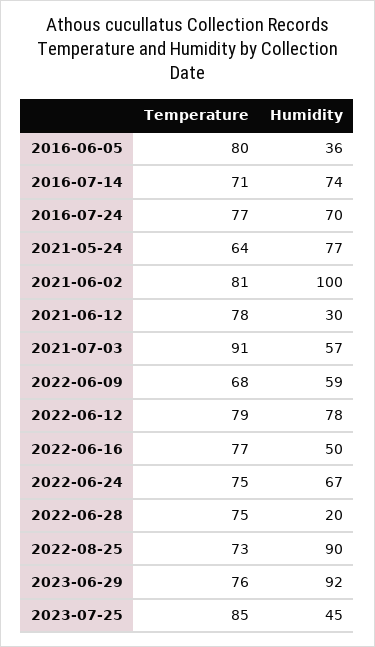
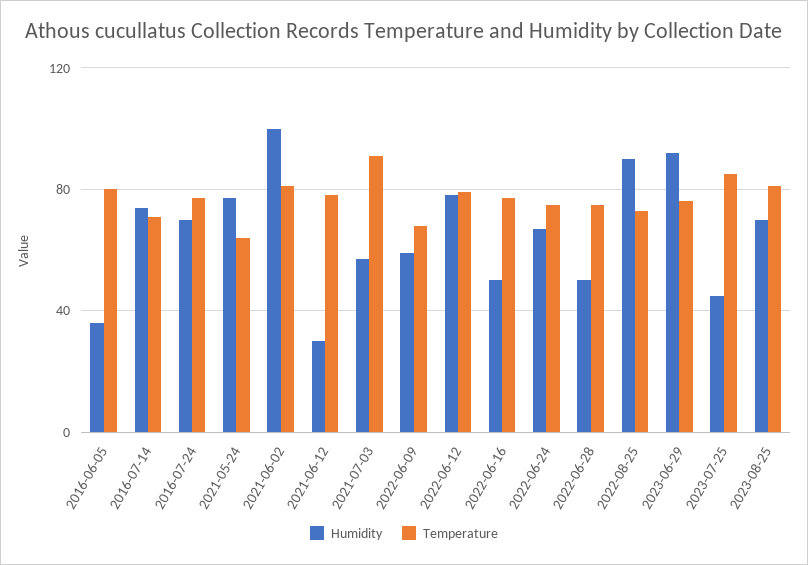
Humidity, 2022-06-28: 20 -> 50
Humidity, 2023-08-25: none -> 70
Temperature, 2023-08-25: none -> 80

